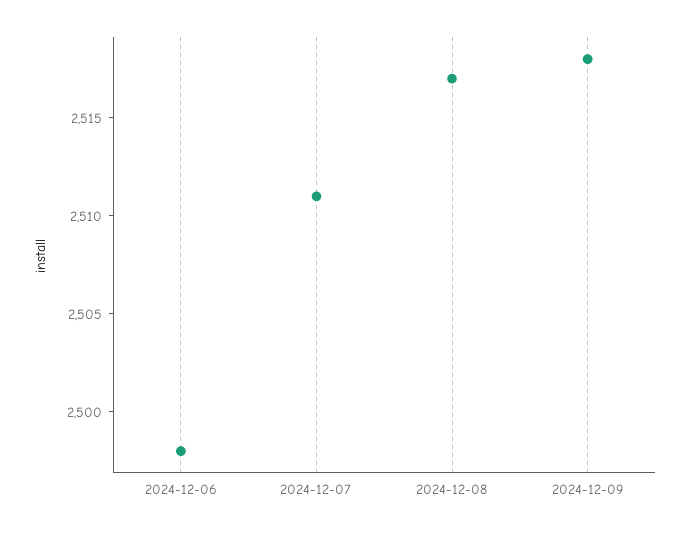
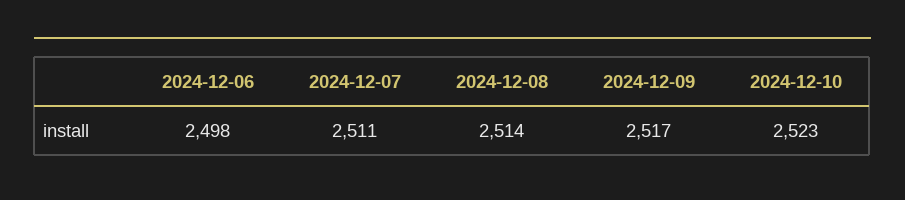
2024-12-08: 2517 -> 2514
2024-12-09: 2518 -> 2517
2024-12-10: none -> 2523

